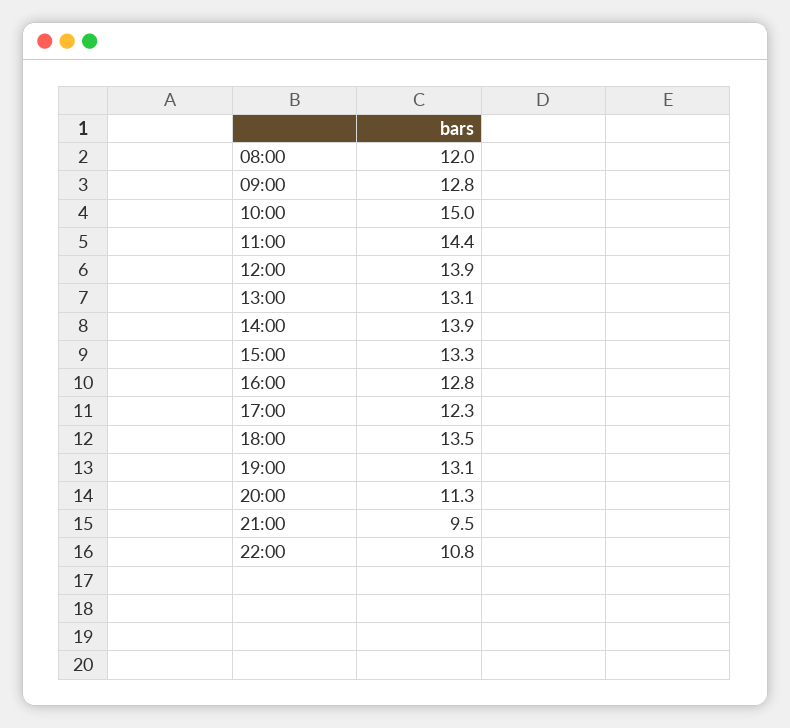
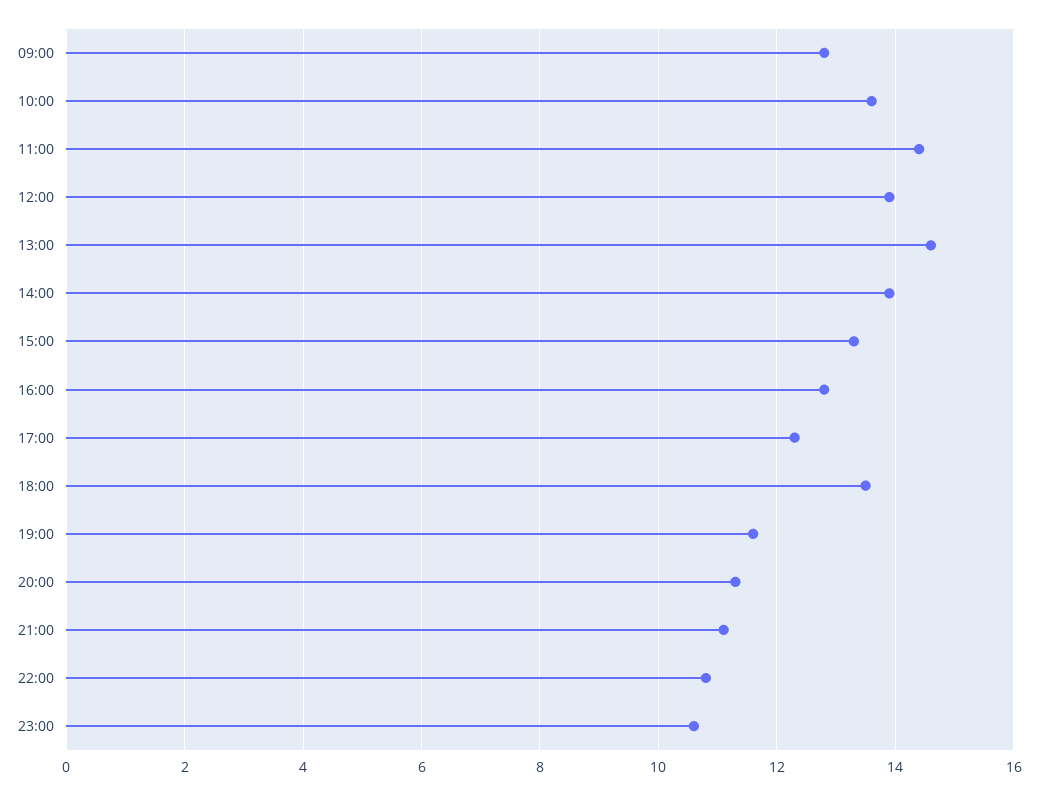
08:00: 12 -> none
10:00: 15 -> 13.5
13:00: 13.1 -> 14.5
19:00: 13.1 -> 11.5
21:00: 9.5 -> 11
23:00: none -> 10.5

